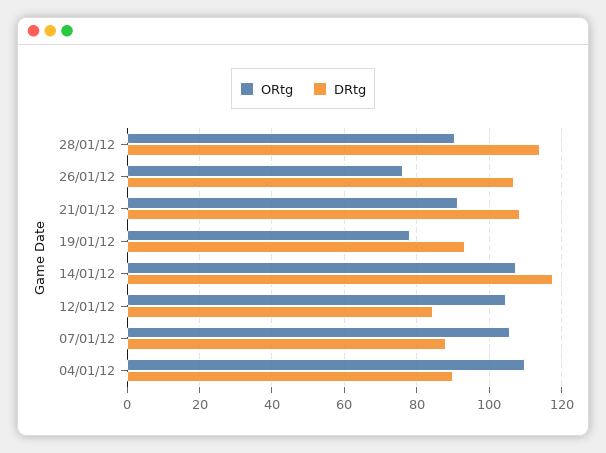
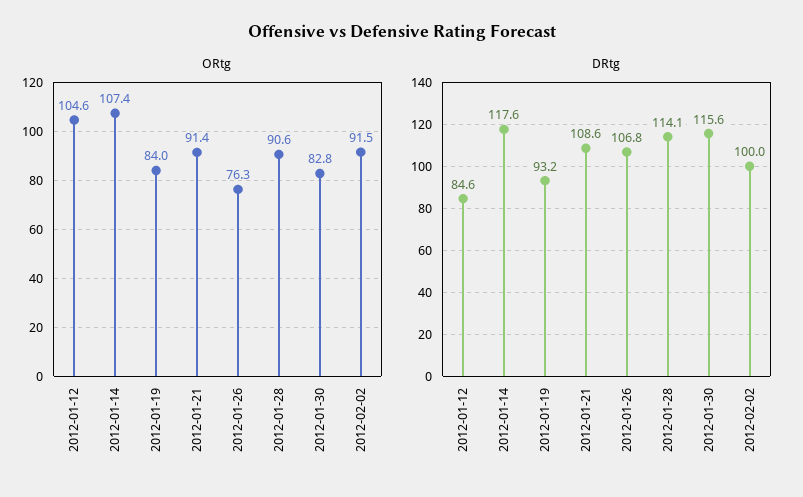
ORtg, 19/01/12: 78 -> 84
ORtg, 07/01/12: 106 -> none
DRtg, 07/01/12: 88 -> none
ORtg, 04/01/12: 110 -> none
DRtg, 04/01/12: 90 -> none
ORtg, 2012-01-30: none -> 82.8
ORtg, 2012-02-02: none -> 91.5
DRtg, 2012-01-30: none -> 115.6
DRtg, 2012-02-02: none -> 100

